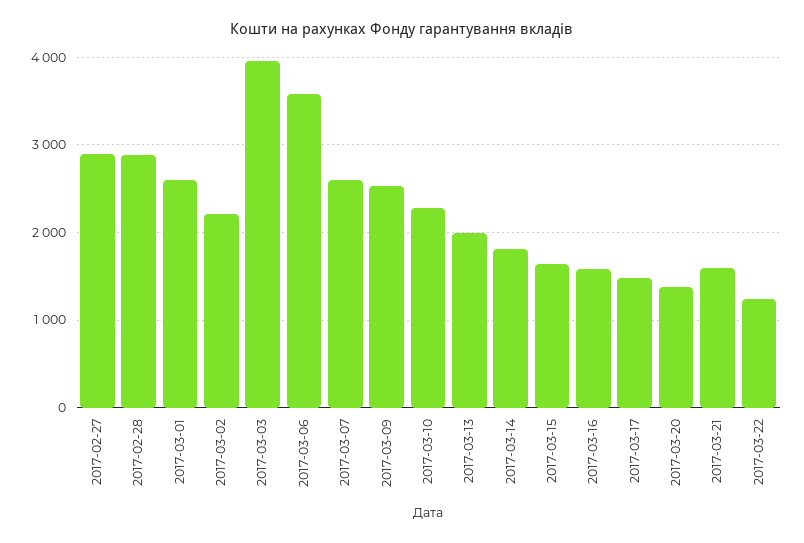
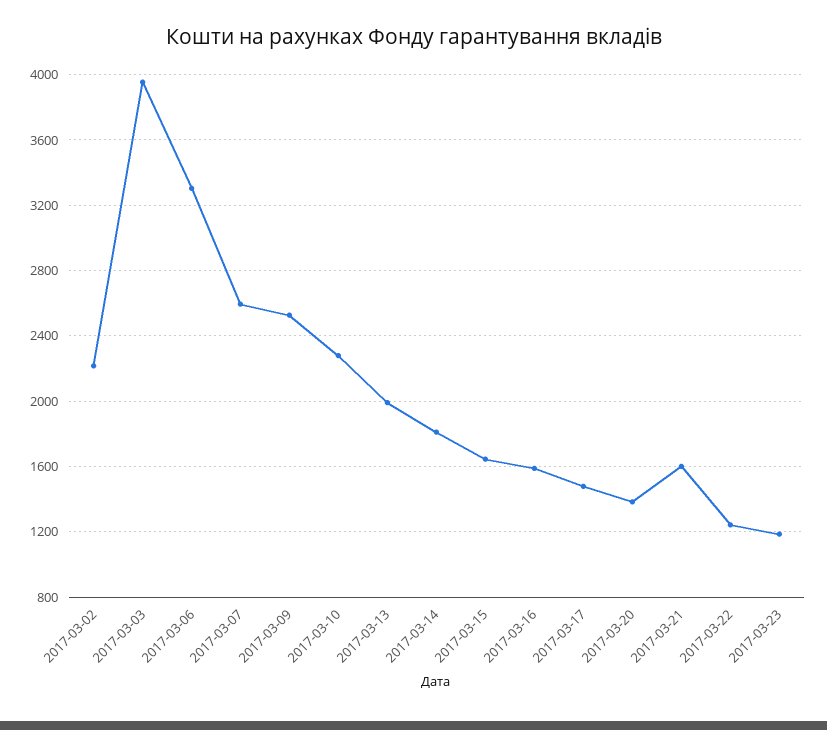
2017-02-27: 2900 -> none
2017-02-28: 2900 -> none
2017-03-01: 2600 -> none
2017-03-06: 3600 -> 3300
2017-03-23: none -> 1200

